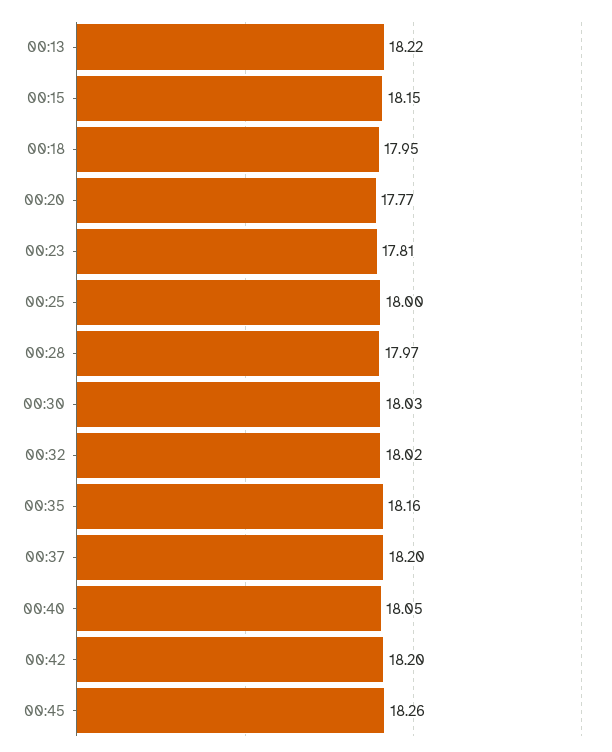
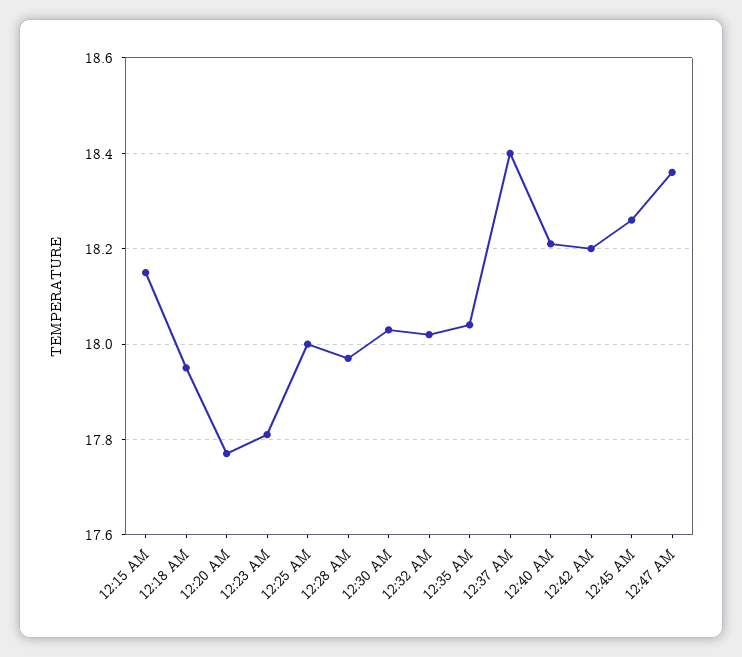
00:13: 18.22 -> none
00:35: 18.16 -> 18.05
00:37: 18.2 -> 18.4
00:40: 18.05 -> 18.2
12:47 AM: none -> 18.35

